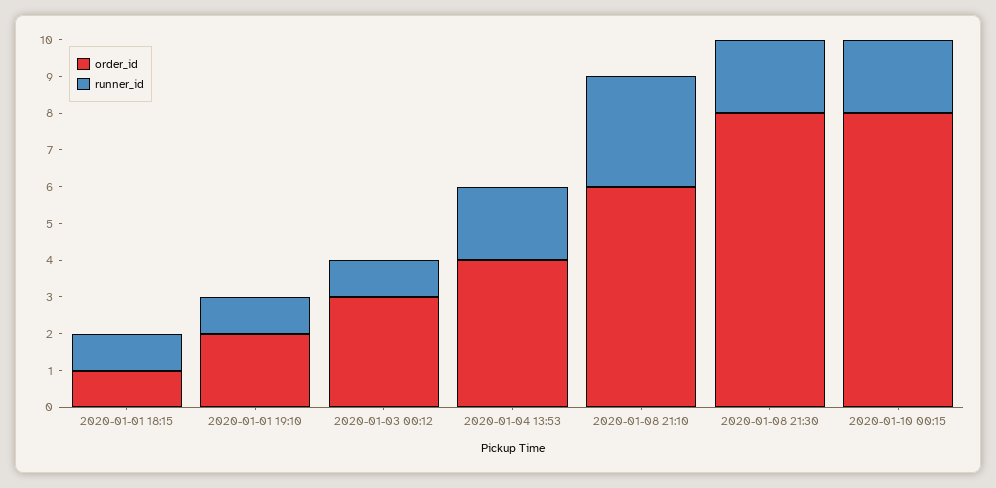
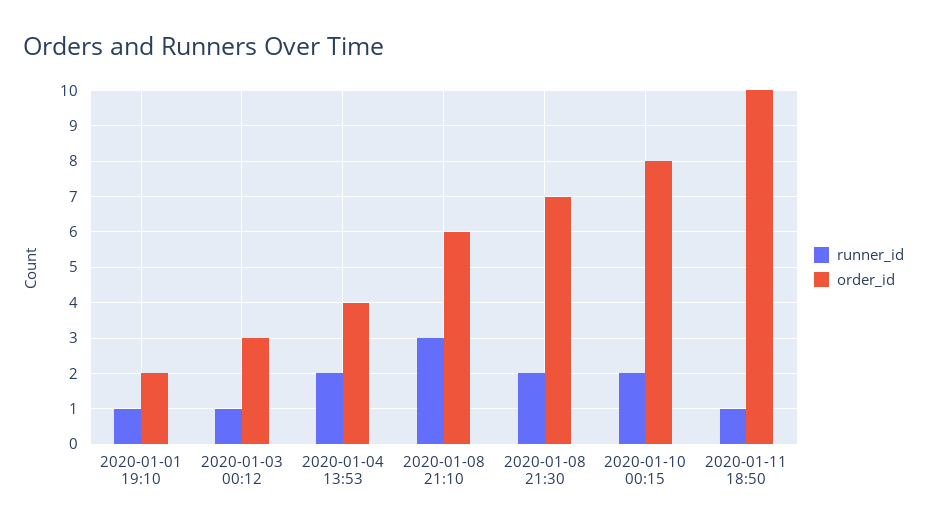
order_id, 2020-01-01 18:15: 1 -> none
runner_id, 2020-01-01 18:15: 1 -> none
order_id, 2020-01-08 21:30: 8 -> 7
runner_id, 2020-01-11 18:50: none -> 1
order_id, 2020-01-11 18:50: none -> 10

